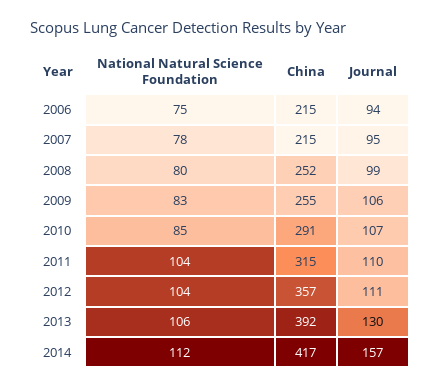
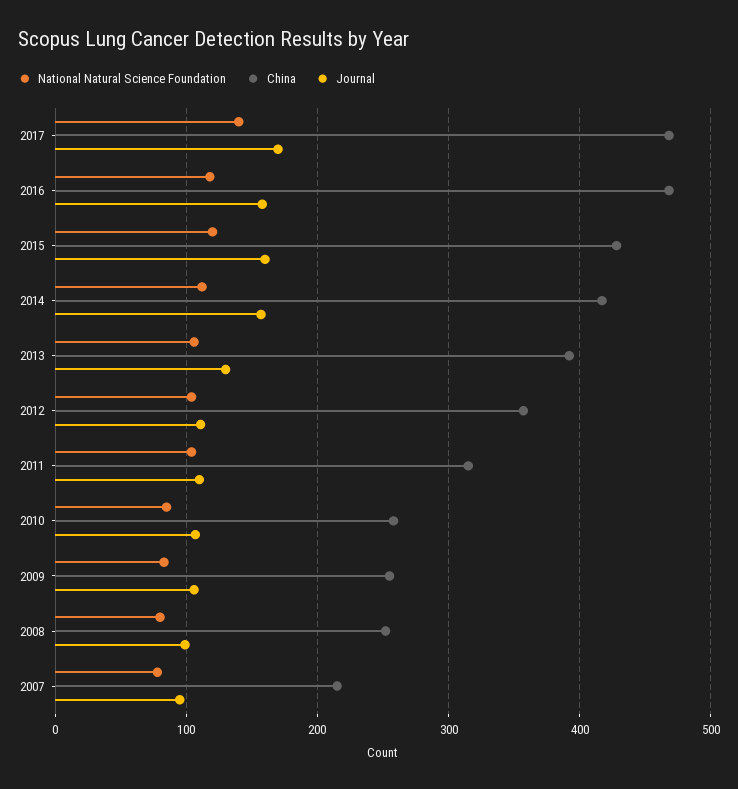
National Natural Science Foundation, 2006: 75 -> none
China, 2006: 215 -> none
Journal, 2006: 94 -> none
China, 2010: 291 -> 260
National Natural Science Foundation, 2017: none -> 140
China, 2017: none -> 470
Journal, 2017: none -> 170
National Natural Science Foundation, 2016: none -> 120
China, 2016: none -> 470
Journal, 2016: none -> 160
National Natural Science Foundation, 2015: none -> 120
China, 2015: none -> 430
Journal, 2015: none -> 160

